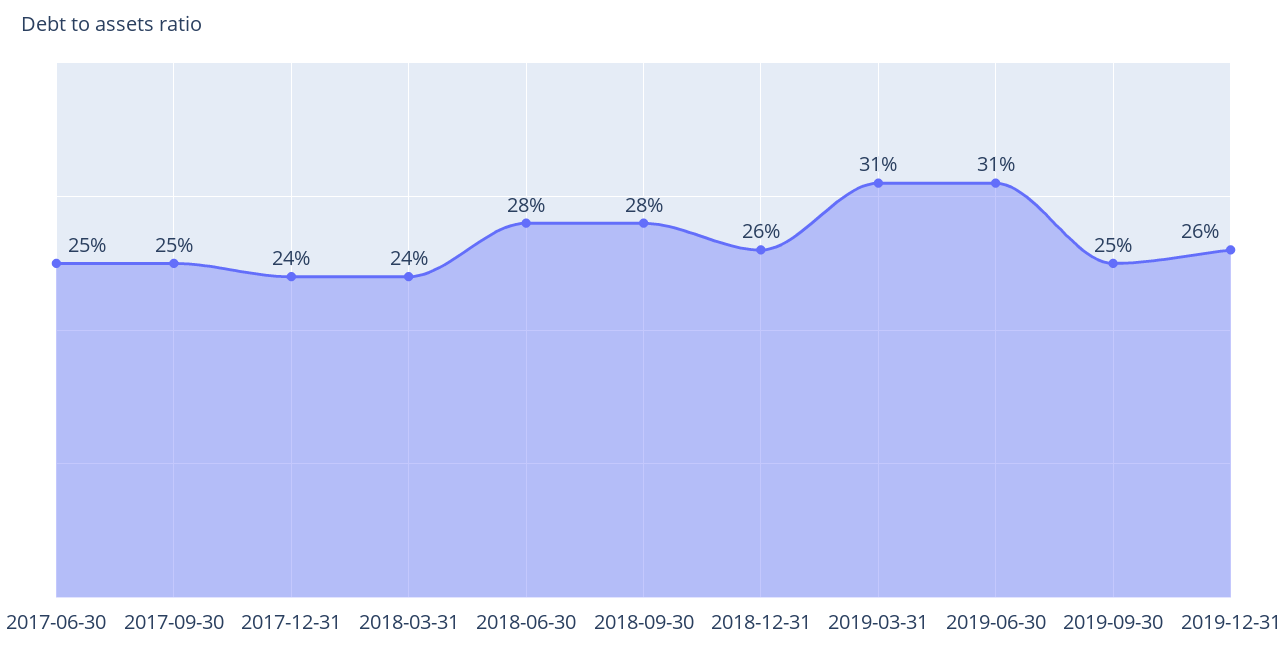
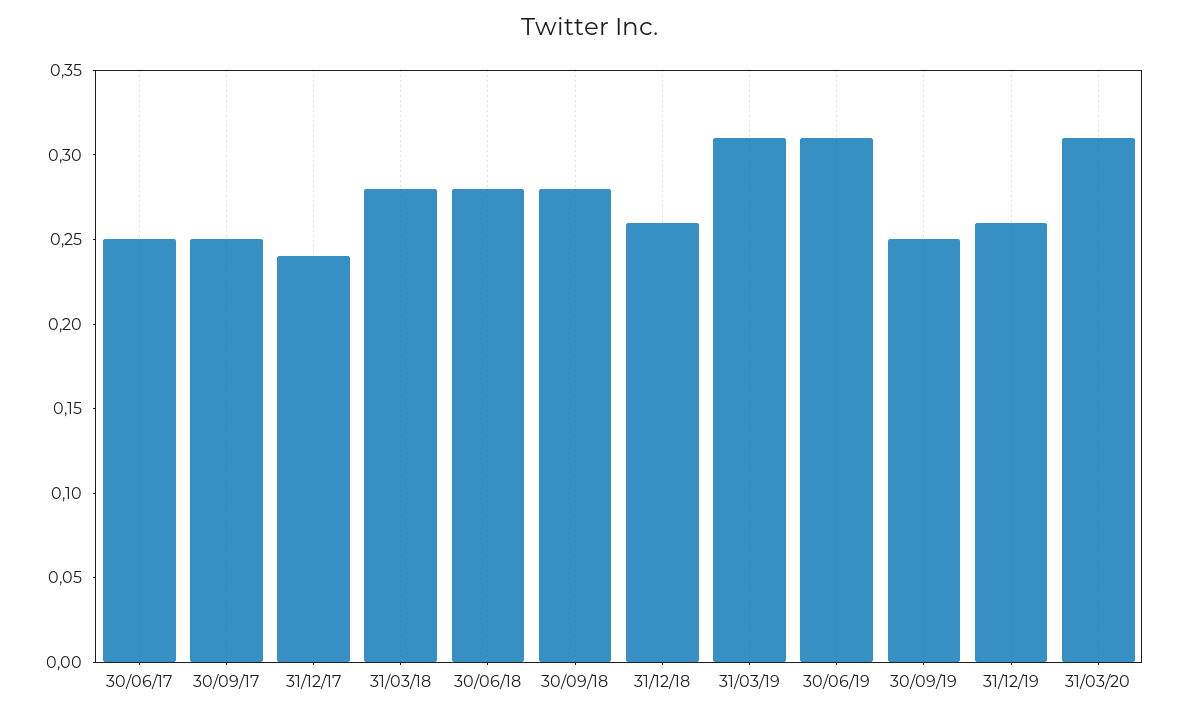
2018-03-31: 0.24 -> 0.28
31/03/20: none -> 0.31

